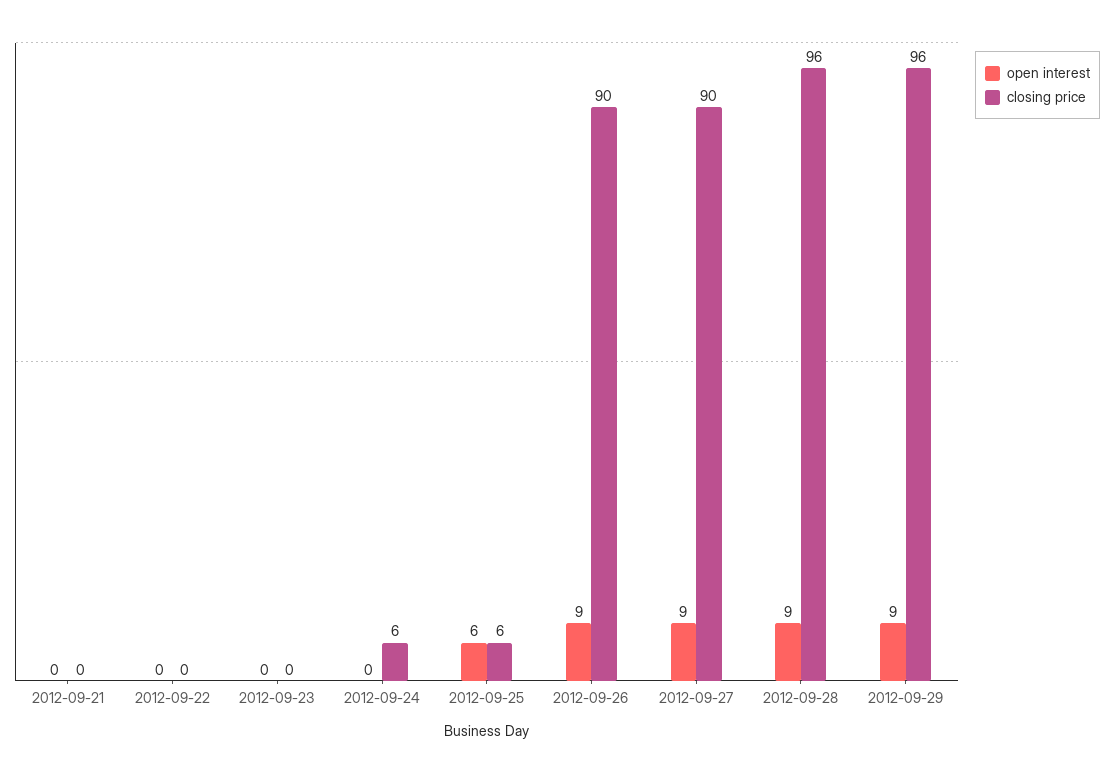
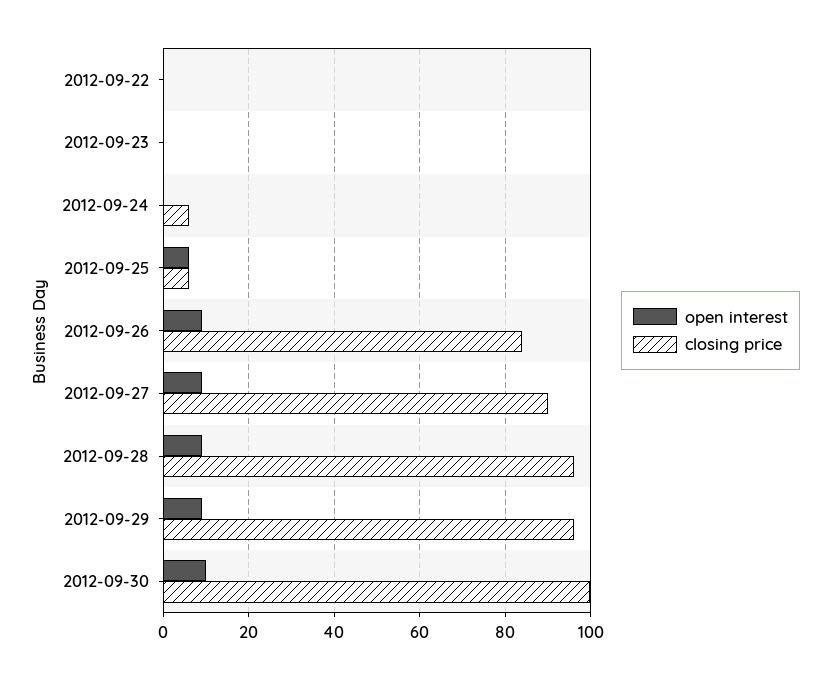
open interest, 2012-09-21: 0 -> none
closing price, 2012-09-21: 0 -> none
closing price, 2012-09-26: 90 -> 84
open interest, 2012-09-30: none -> 10
closing price, 2012-09-30: none -> 100

